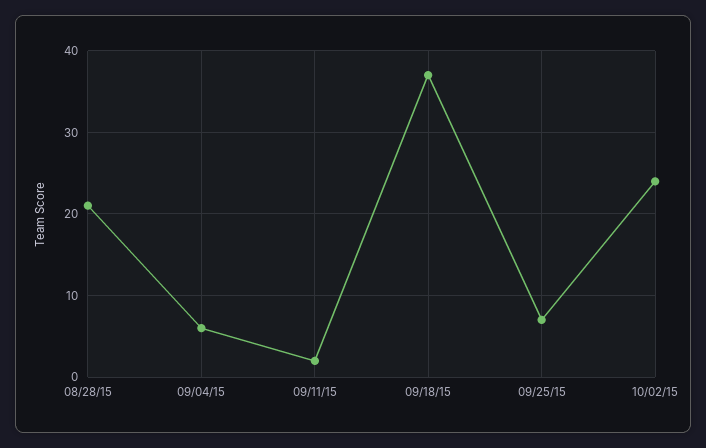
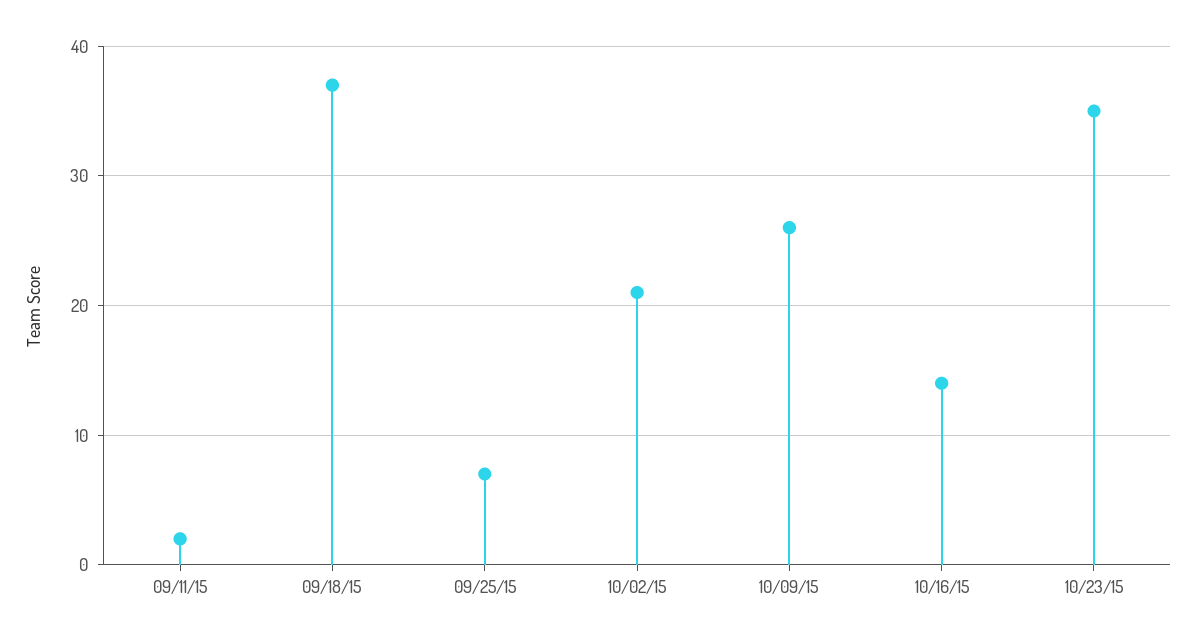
08/28/15: 21 -> none
09/04/15: 6 -> none
10/02/15: 24 -> 21
10/09/15: none -> 26
10/16/15: none -> 14
10/23/15: none -> 35

